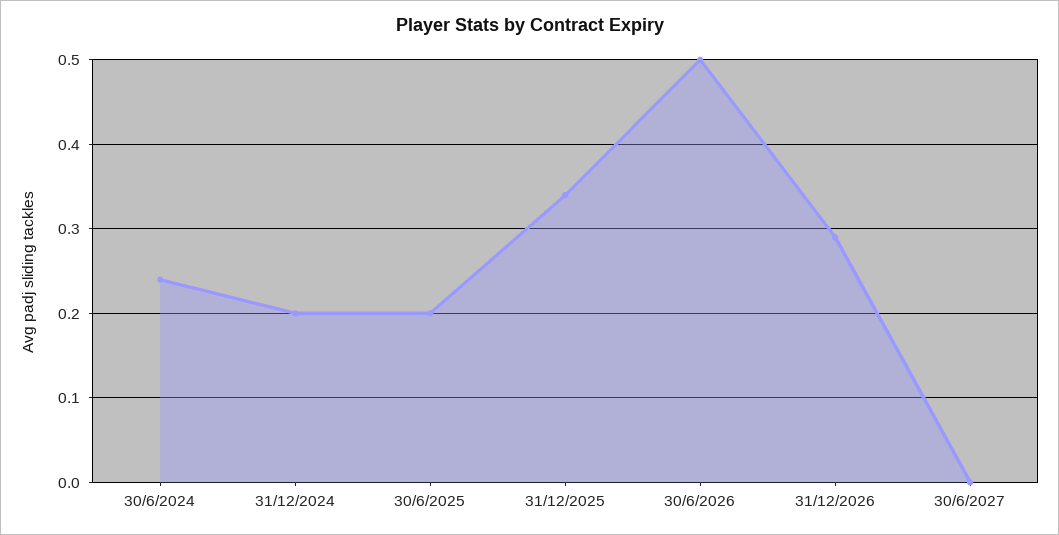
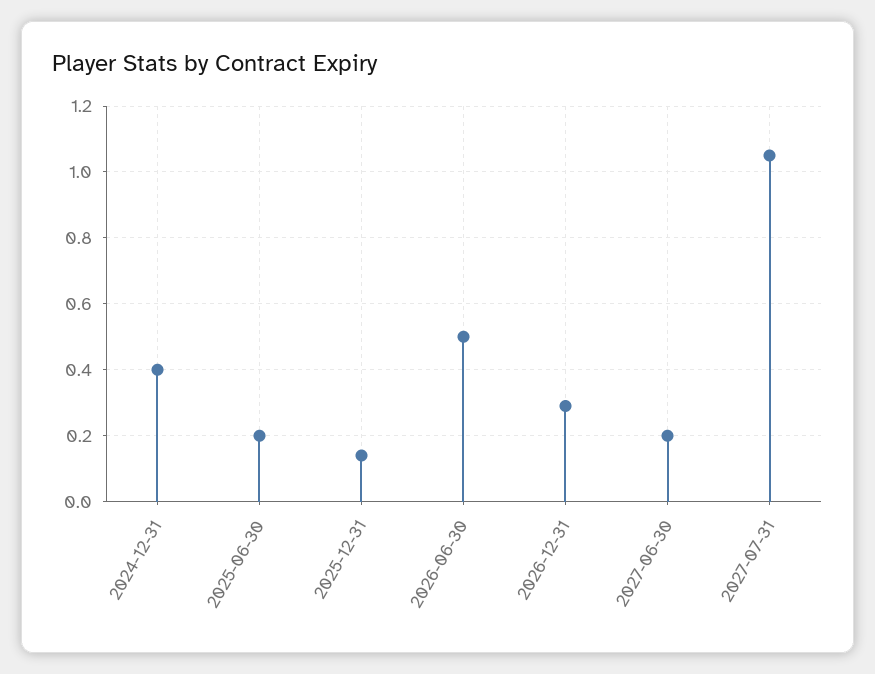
30/6/2024: 0.24 -> none
31/12/2024: 0.2 -> 0.4
31/12/2025: 0.34 -> 0.15
30/6/2027: 0 -> 0.2
2027-07-31: none -> 1.05

